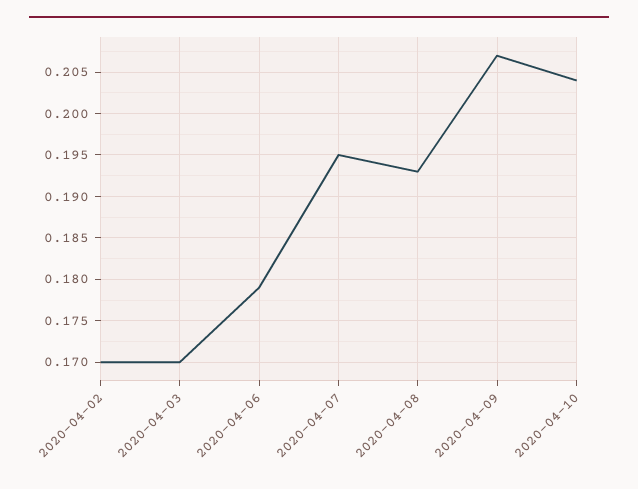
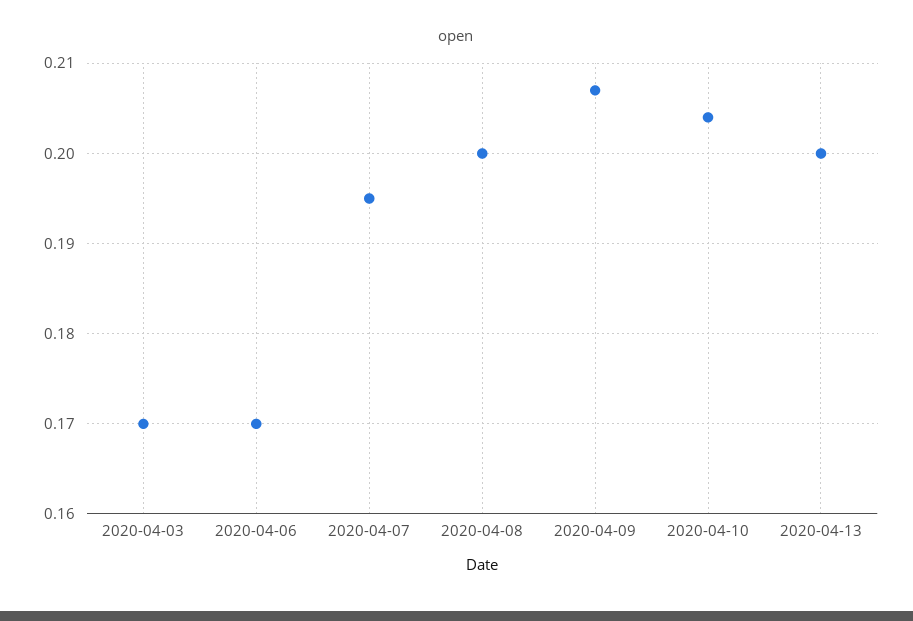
2020-04-02: 0.17 -> none
2020-04-06: 0.179 -> 0.17
2020-04-08: 0.193 -> 0.2
2020-04-13: none -> 0.2

